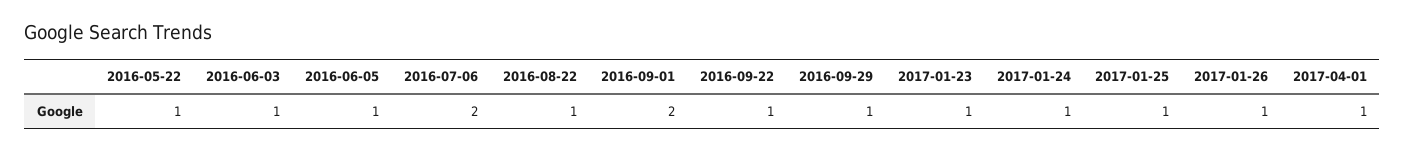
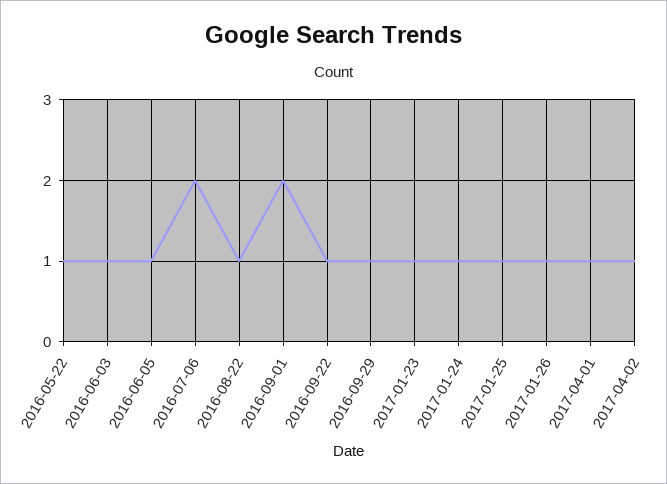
2017-04-02: none -> 1

